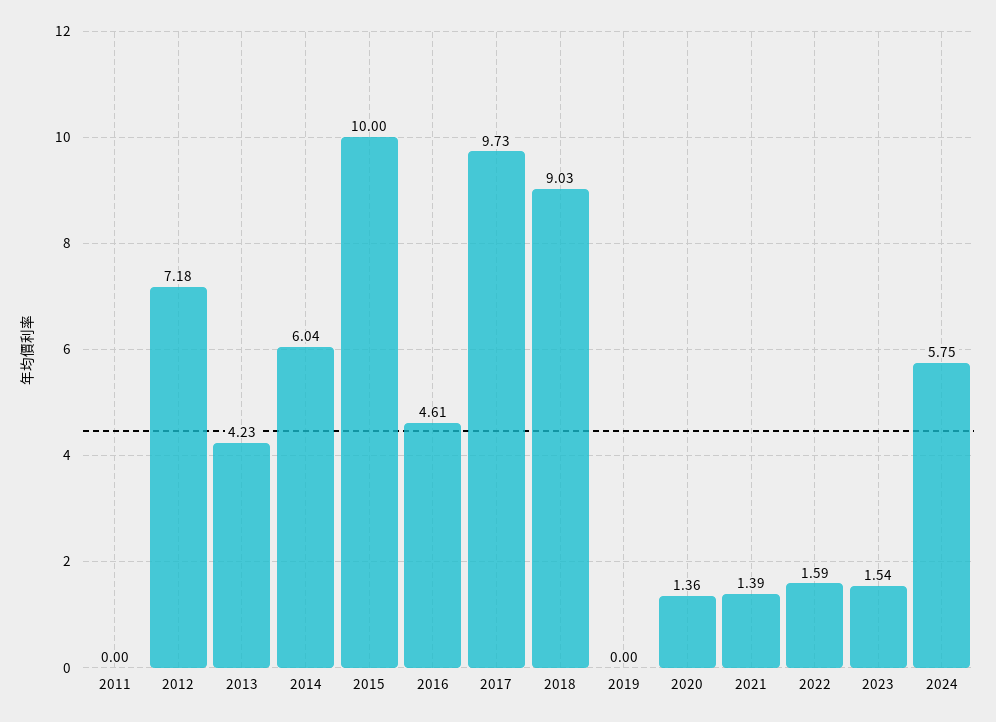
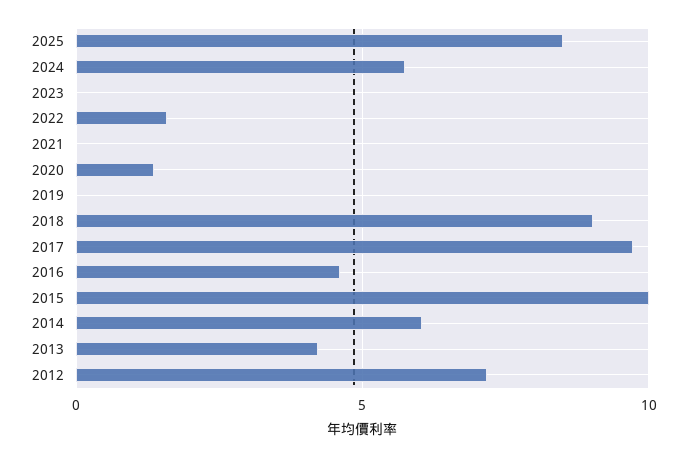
2011: 0 -> none
2021: 1.39 -> 0
2023: 1.54 -> 0
2025: none -> 8.5

